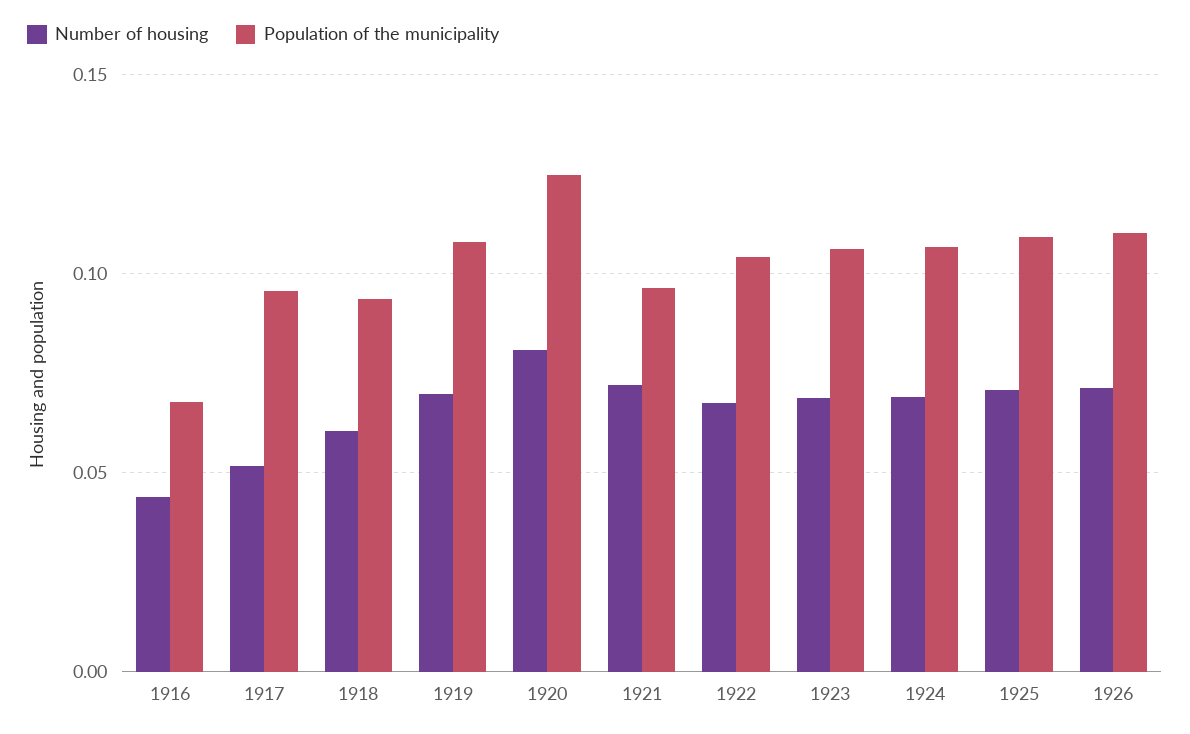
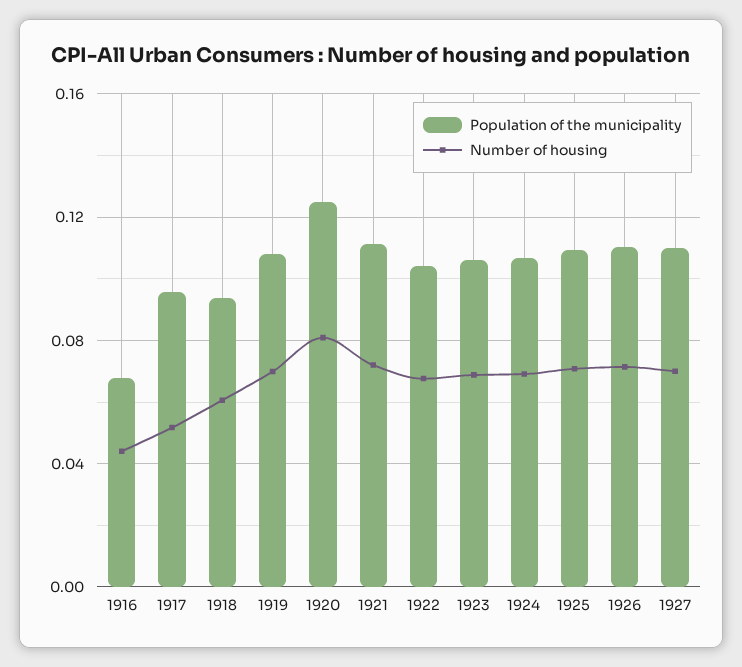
Population of the municipality, 1921: 0.095 -> 0.11
Population of the municipality, 1927: none -> 0.11
Number of housing, 1927: none -> 0.07

